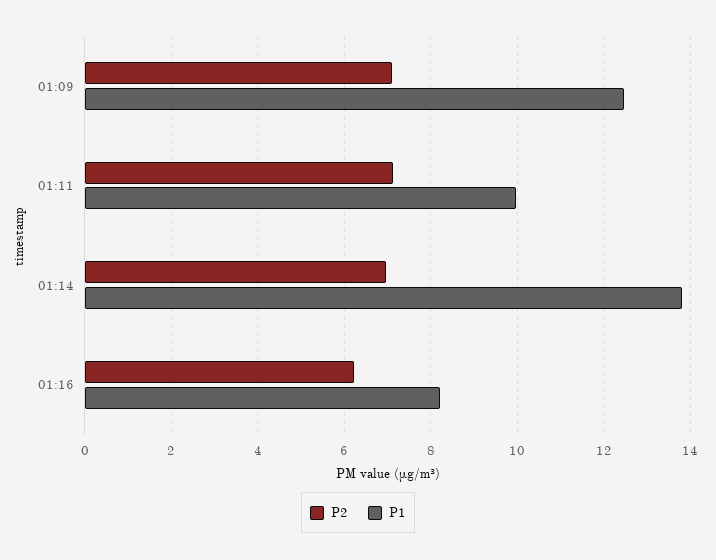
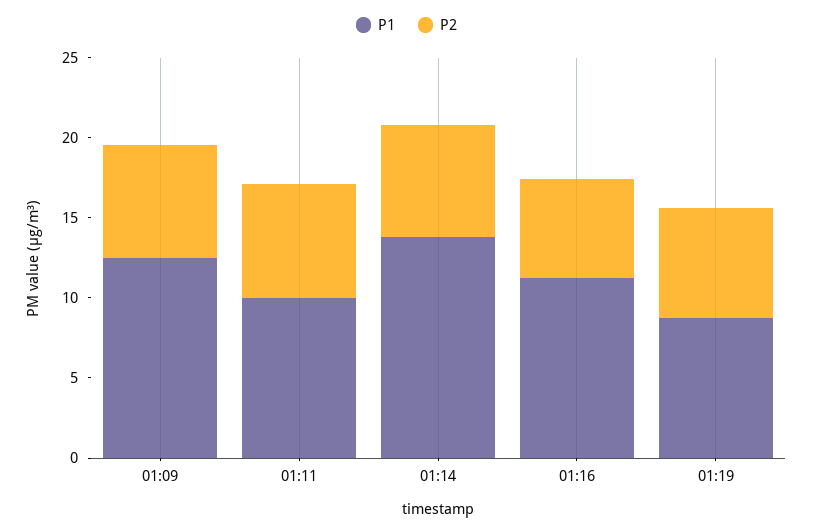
P1, 01:16: 8.2 -> 11
P1, 01:19: none -> 9
P2, 01:19: none -> 7

